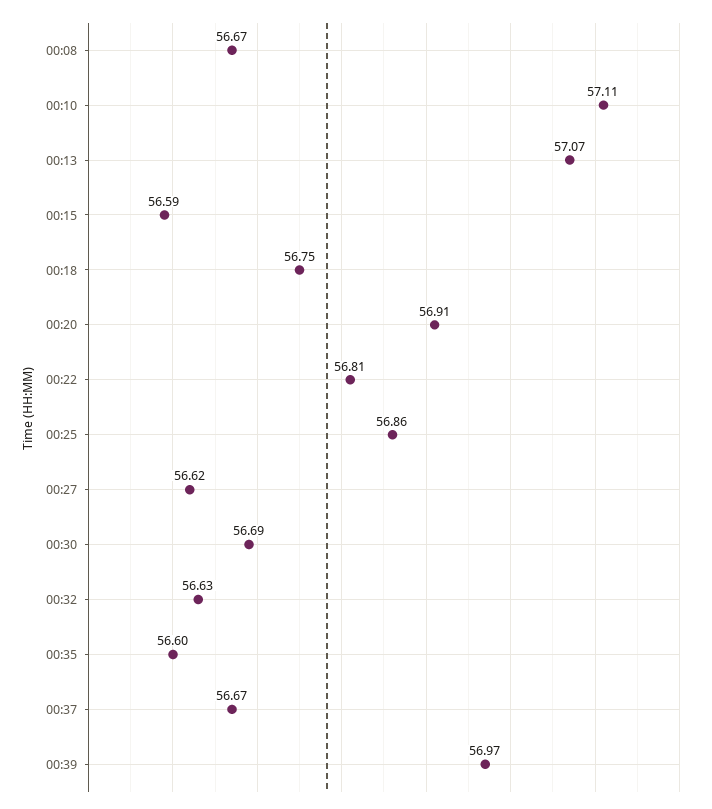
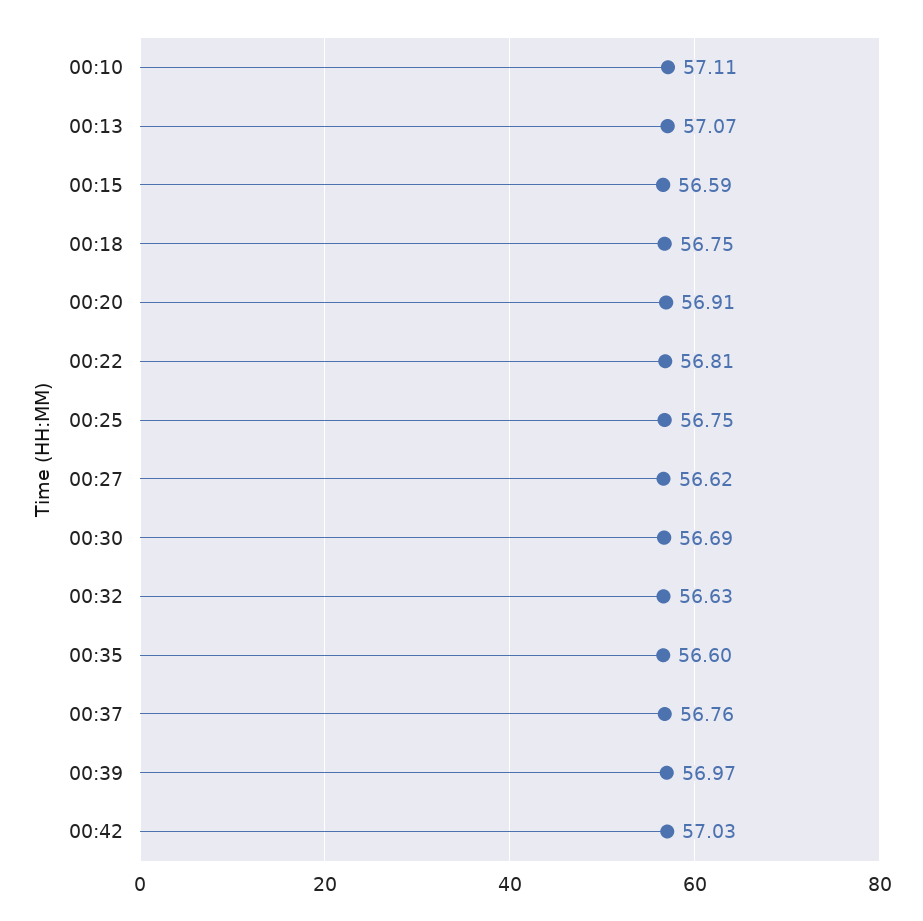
00:08: 56.67 -> none
00:25: 56.86 -> 56.75
00:37: 56.67 -> 56.76
00:42: none -> 57.03

